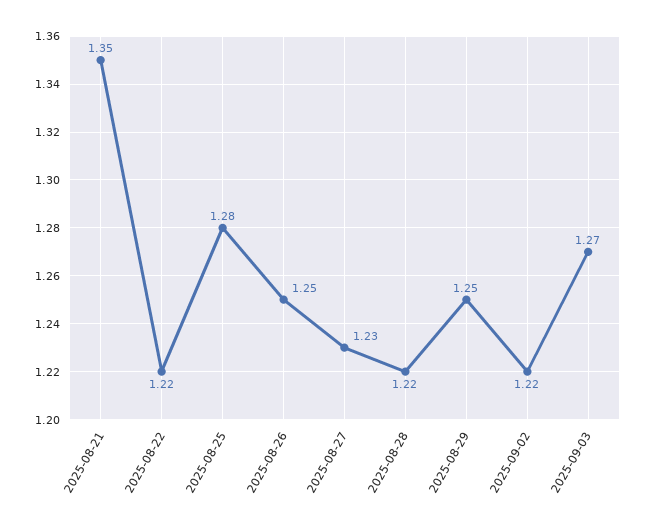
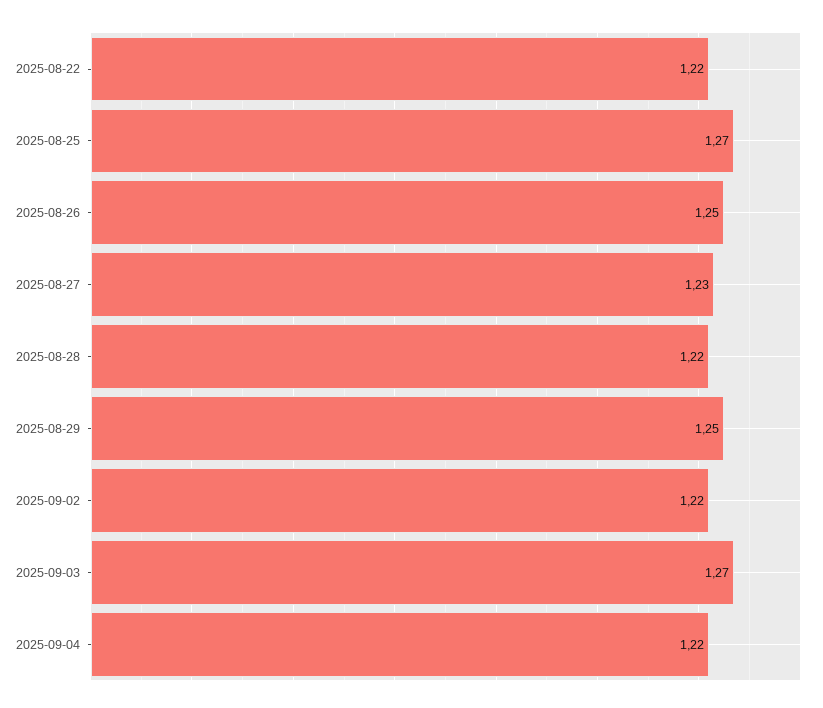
2025-08-21: 1.35 -> none
2025-08-25: 1.28 -> 1.27
2025-09-04: none -> 1.22

